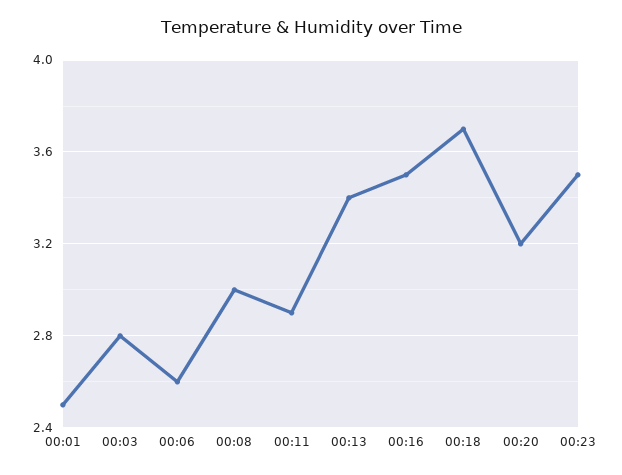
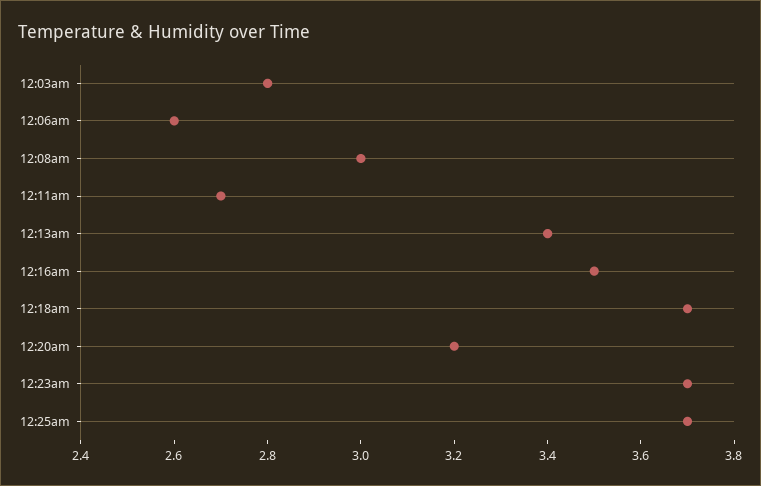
00:01: 2.5 -> none
00:11: 2.9 -> 2.7
00:23: 3.5 -> 3.7
12:25am: none -> 3.7

